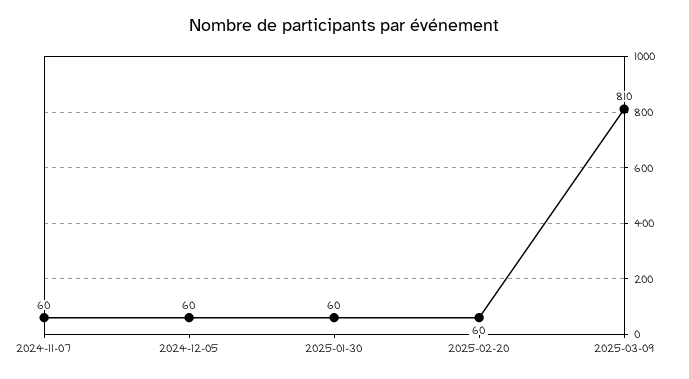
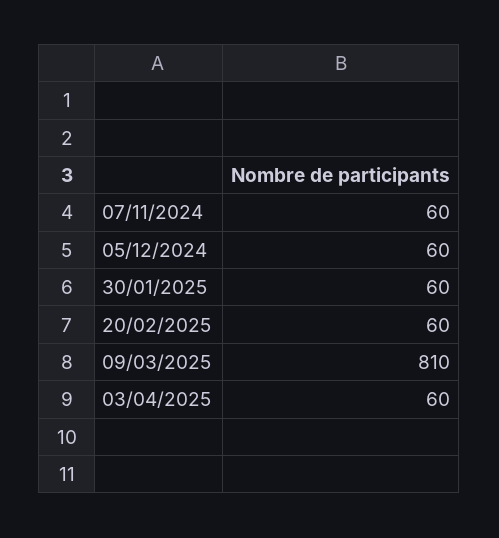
03/04/2025: none -> 60

